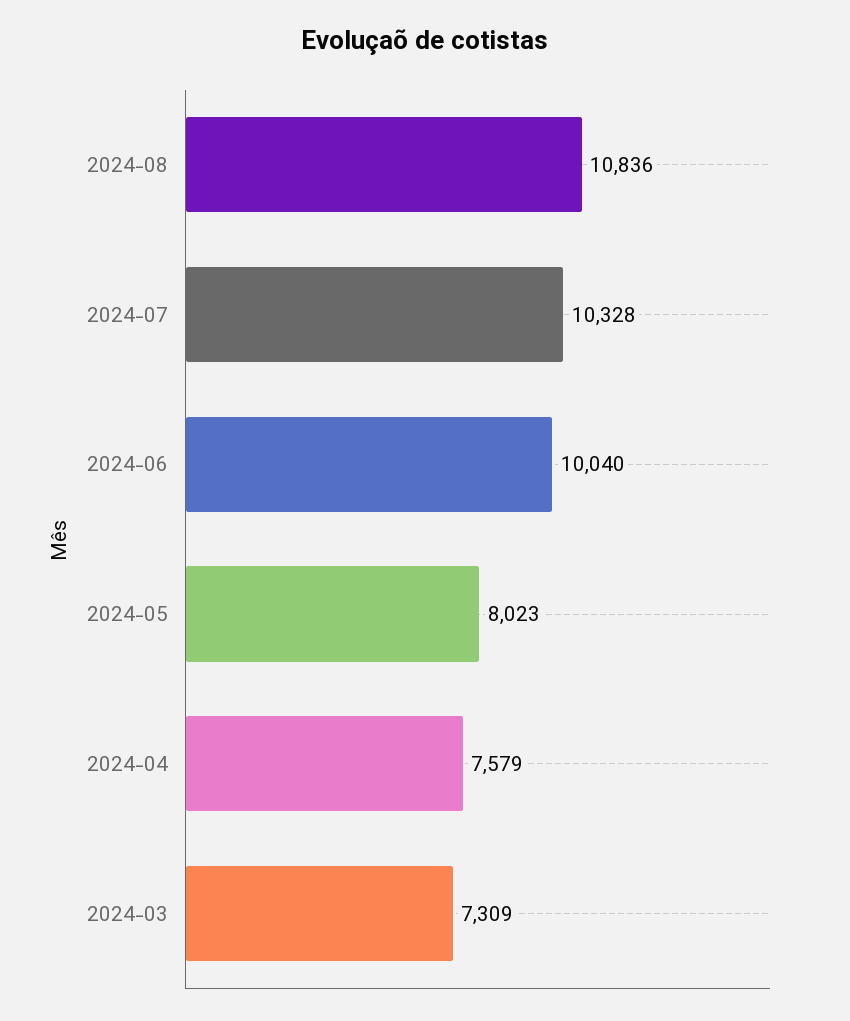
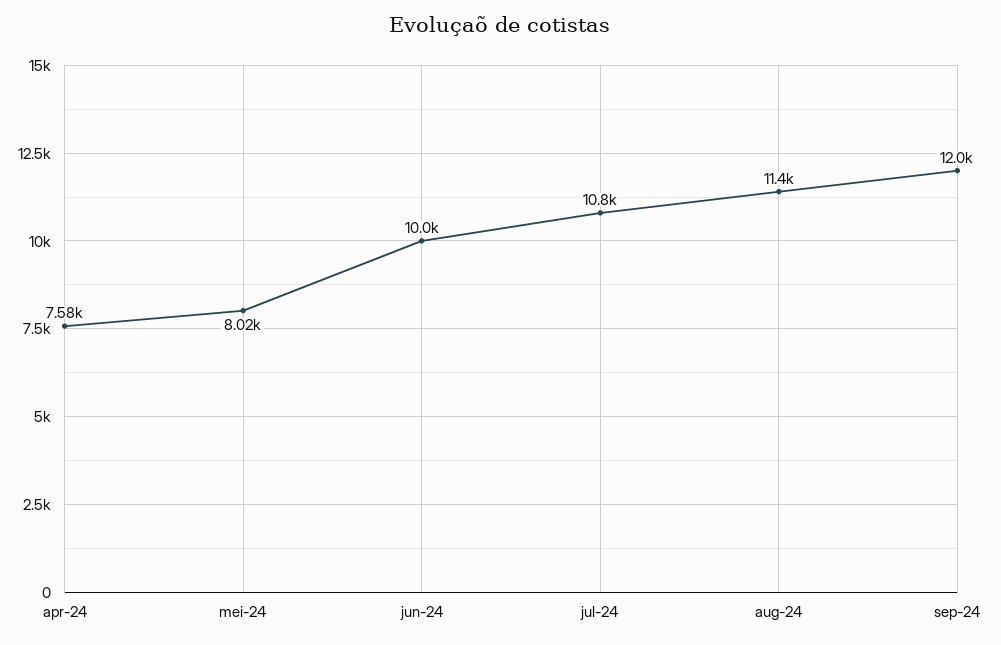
2024-08: 10836 -> 11400
2024-07: 10328 -> 10800
2024-03: 7309 -> none
sep-24: none -> 12000

